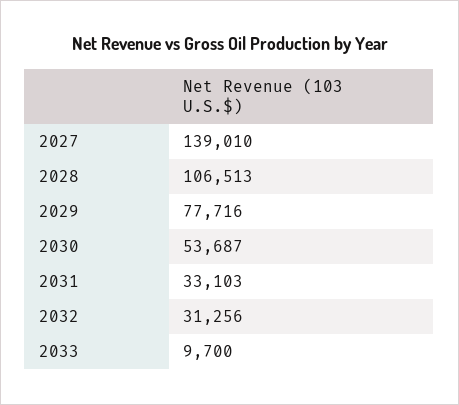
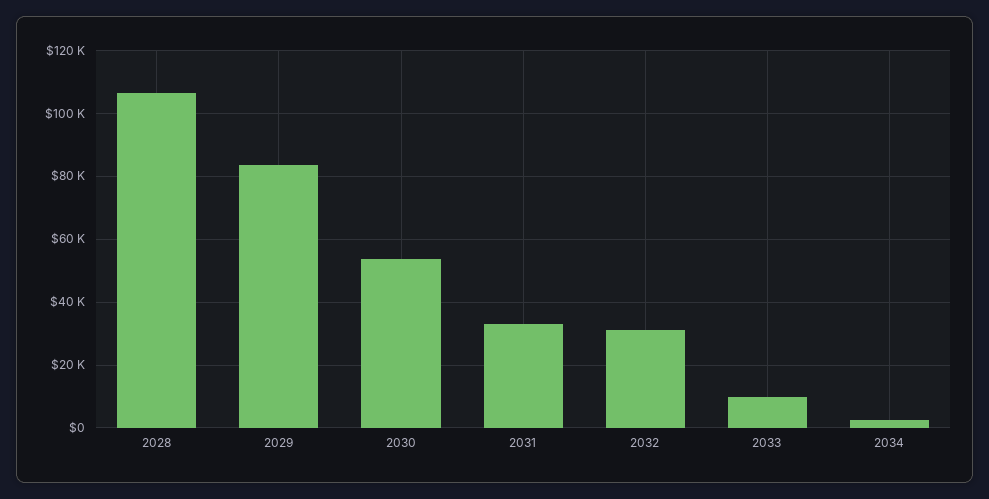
2027: 139010 -> none
2029: 77716 -> 84000
2034: none -> 2000

